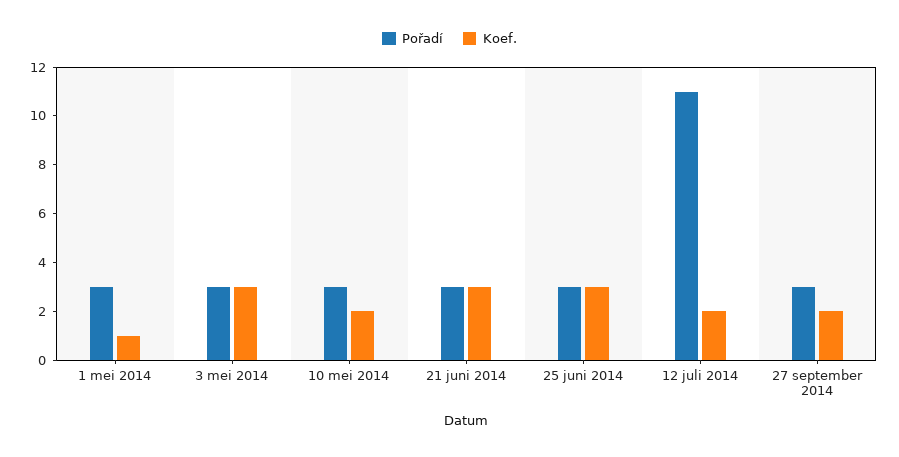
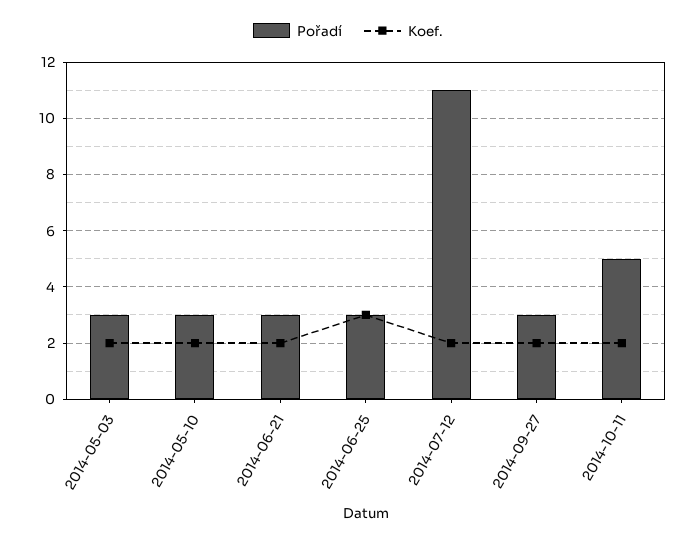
Pořadí, 1 mei 2014: 3 -> none
Koef., 1 mei 2014: 1 -> none
Koef., 3 mei 2014: 3 -> 2
Koef., 21 juni 2014: 3 -> 2
Pořadí, 2014-10-11: none -> 5
Koef., 2014-10-11: none -> 2

